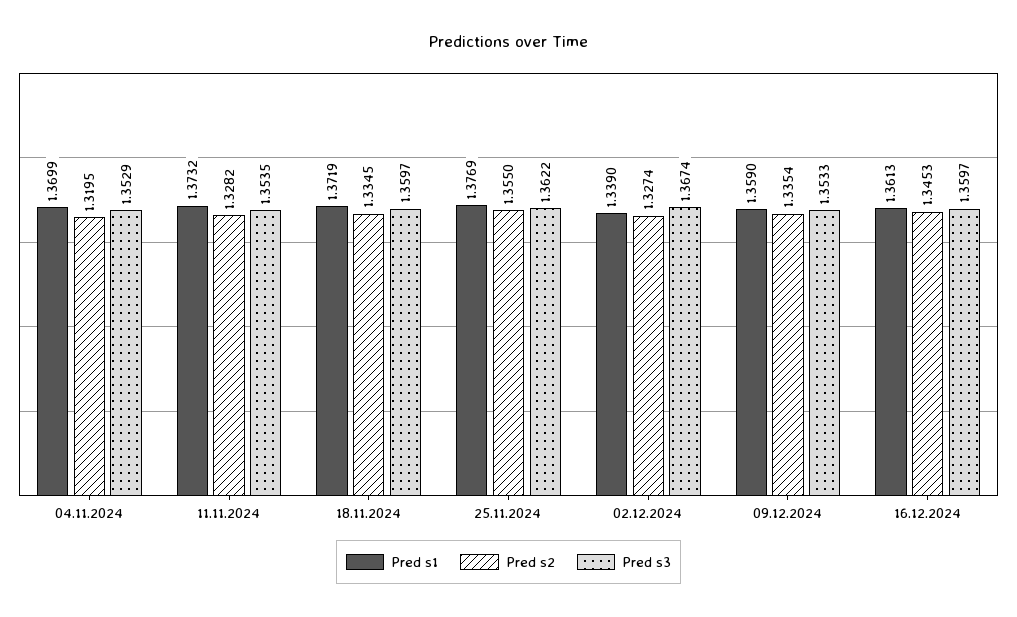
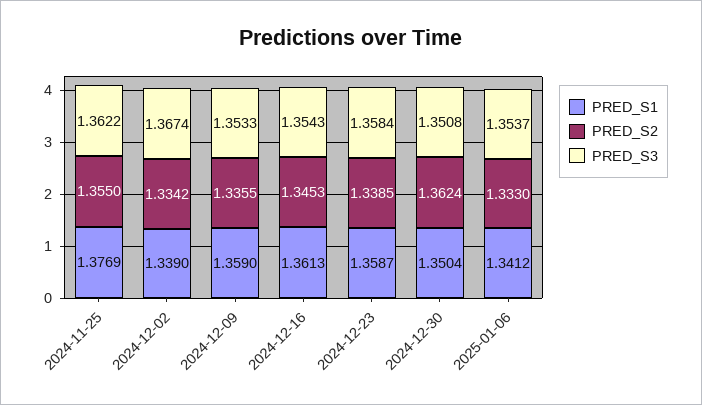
Pred s1, 04.11.2024: 1.3699 -> none
Pred s2, 04.11.2024: 1.3195 -> none
Pred s3, 04.11.2024: 1.3529 -> none
Pred s1, 11.11.2024: 1.3732 -> none
Pred s2, 11.11.2024: 1.3282 -> none
Pred s3, 11.11.2024: 1.3535 -> none
Pred s1, 18.11.2024: 1.3719 -> none
Pred s2, 18.11.2024: 1.3345 -> none
Pred s3, 18.11.2024: 1.3597 -> none
Pred s2, 02.12.2024: 1.3274 -> 1.3342
Pred s2, 09.12.2024: 1.3354 -> 1.3355
Pred s3, 16.12.2024: 1.3597 -> 1.3543
Pred s1, 2024-12-23: none -> 1.3587
Pred s2, 2024-12-23: none -> 1.3385
Pred s3, 2024-12-23: none -> 1.3584
Pred s1, 2024-12-30: none -> 1.3504
Pred s2, 2024-12-30: none -> 1.3624
Pred s3, 2024-12-30: none -> 1.3508
Pred s1, 2025-01-06: none -> 1.3412
Pred s2, 2025-01-06: none -> 1.333
Pred s3, 2025-01-06: none -> 1.3537

